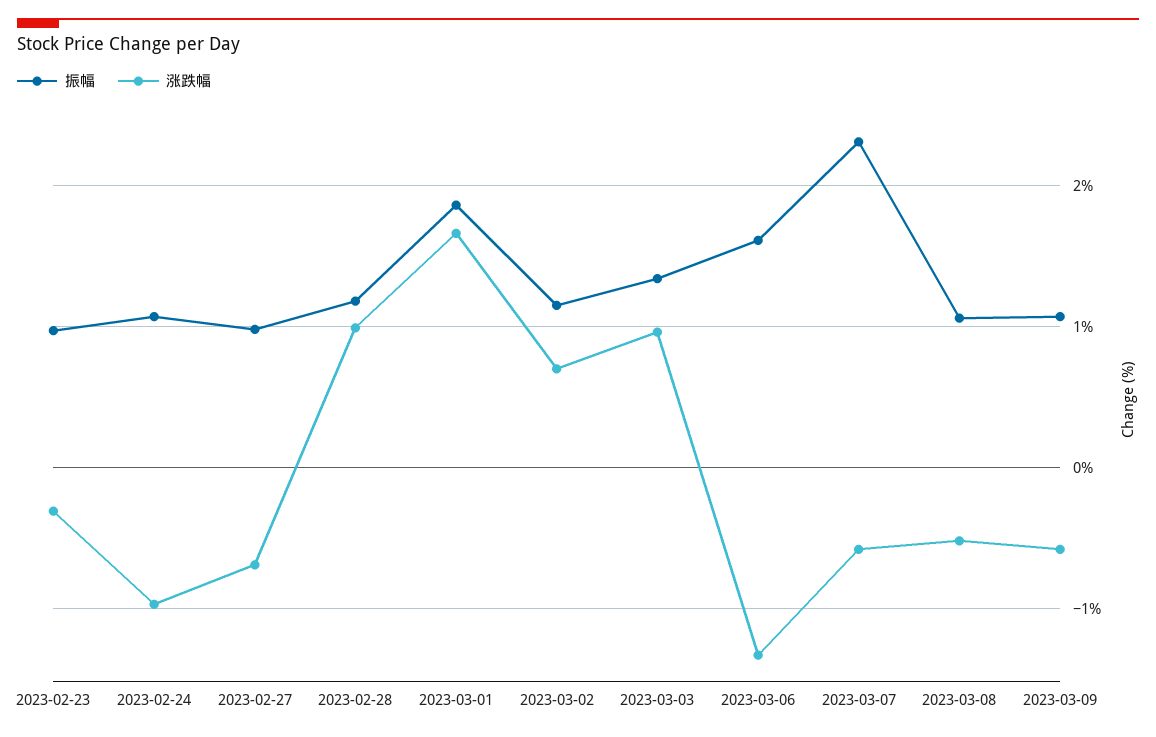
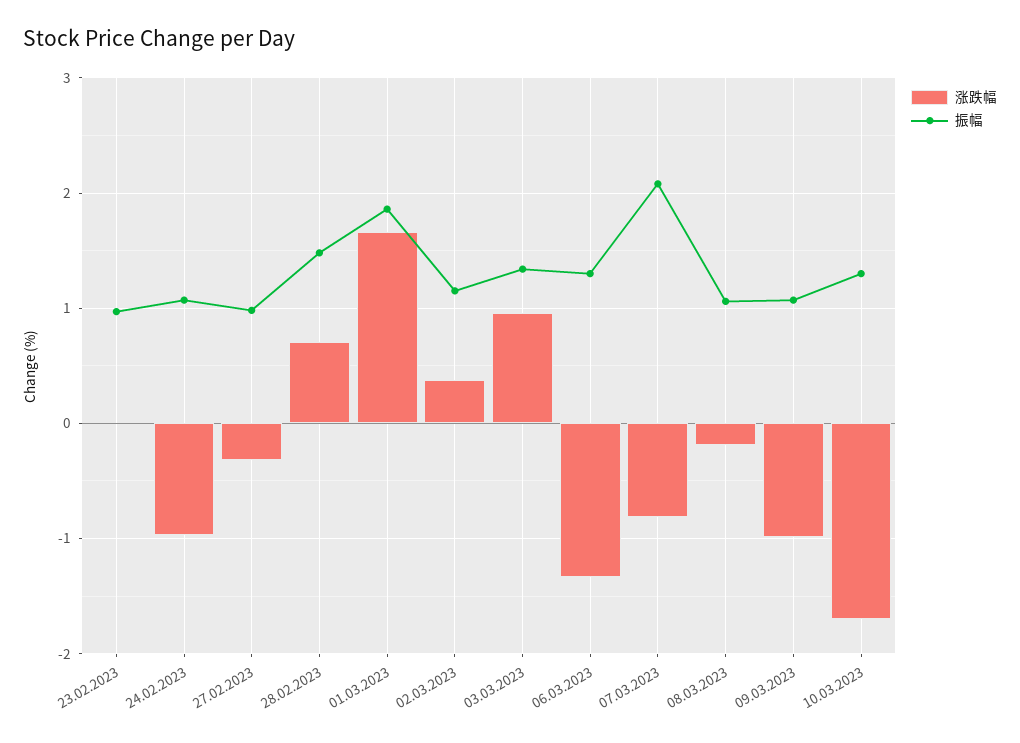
涨跌幅, 2023-02-23: -0.3 -> 0
涨跌幅, 2023-02-27: -0.7 -> -0.3
振幅, 2023-02-28: 1.2 -> 1.5
涨跌幅, 2023-02-28: 1 -> 0.7
涨跌幅, 2023-03-02: 0.7 -> 0.4
振幅, 2023-03-06: 1.6 -> 1.3
振幅, 2023-03-07: 2.3 -> 2.1
涨跌幅, 2023-03-07: -0.6 -> -0.8
涨跌幅, 2023-03-08: -0.5 -> -0.2
涨跌幅, 2023-03-09: -0.6 -> -1
涨跌幅, 10.03.2023: none -> -1.7
振幅, 10.03.2023: none -> 1.3

